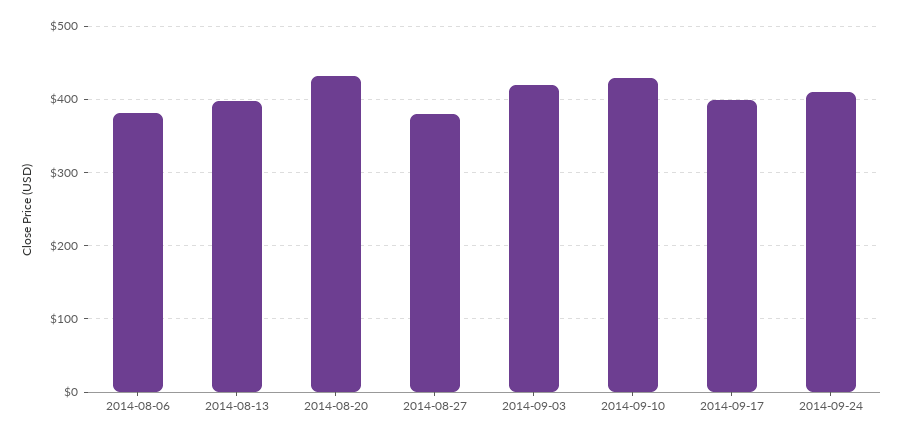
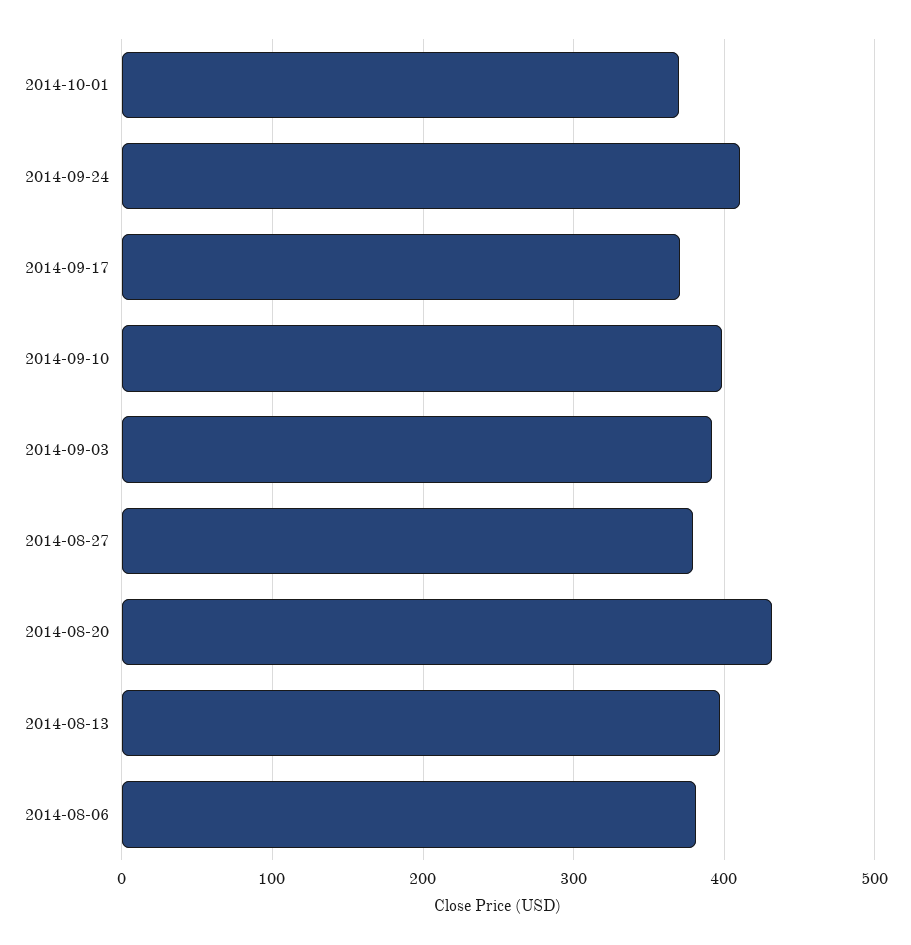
2014-09-03: 420 -> 390
2014-09-10: 430 -> 400
2014-09-17: 400 -> 370
2014-10-01: none -> 370

